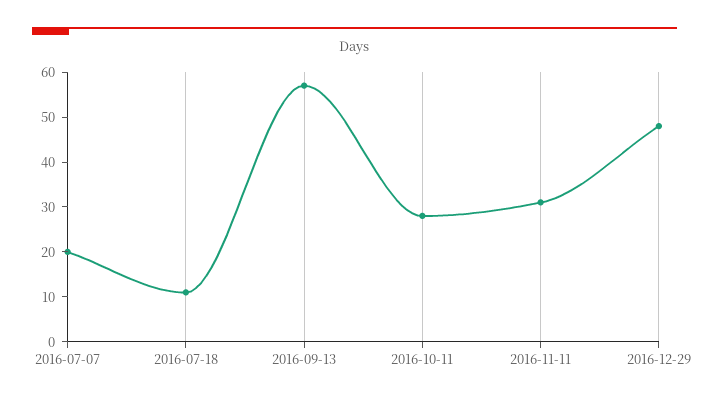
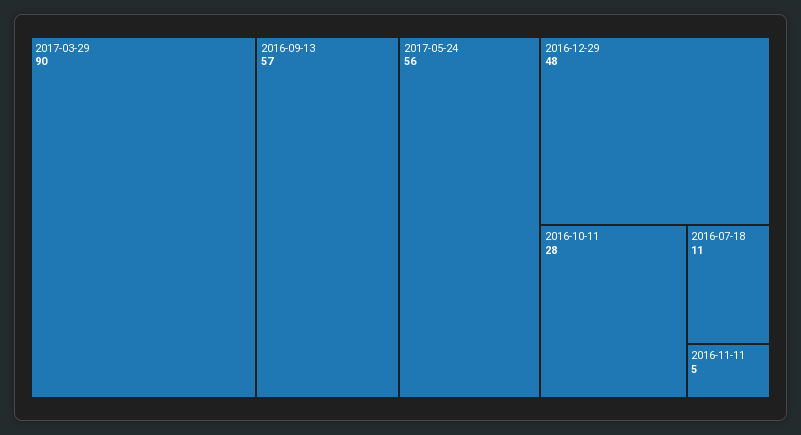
2016-07-07: 20 -> none
2016-11-11: 30 -> 5
2017-03-29: none -> 90
2017-05-24: none -> 56

